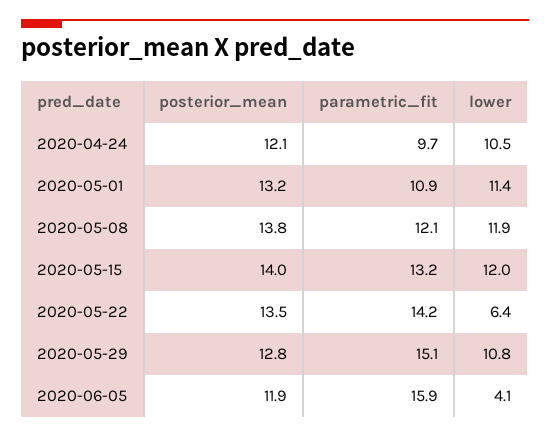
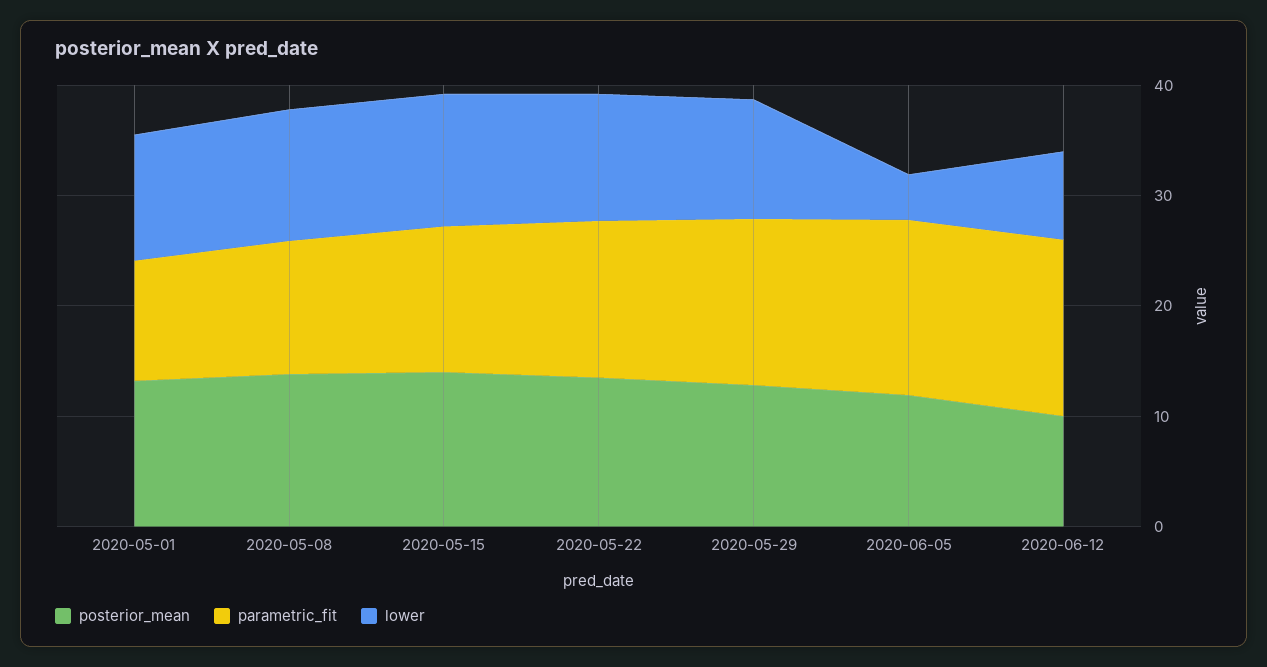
posterior_mean, 2020-04-24: 12.1 -> none
parametric_fit, 2020-04-24: 9.7 -> none
lower, 2020-04-24: 10.5 -> none
lower, 2020-05-22: 6.4 -> 12
posterior_mean, 2020-06-12: none -> 10
parametric_fit, 2020-06-12: none -> 16
lower, 2020-06-12: none -> 8

